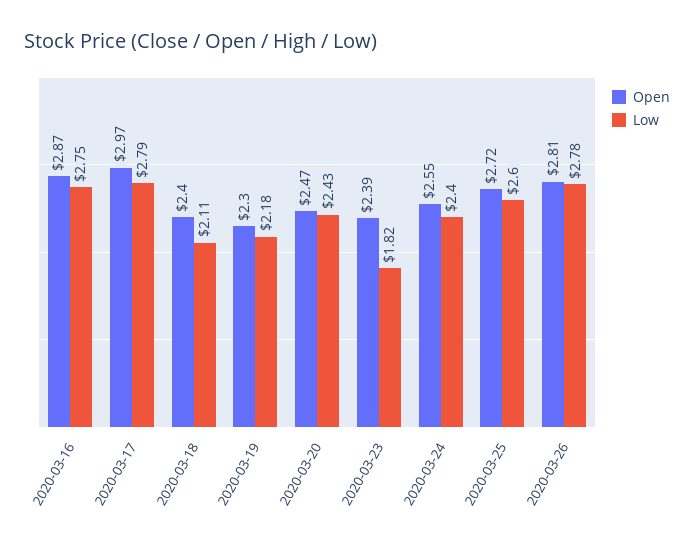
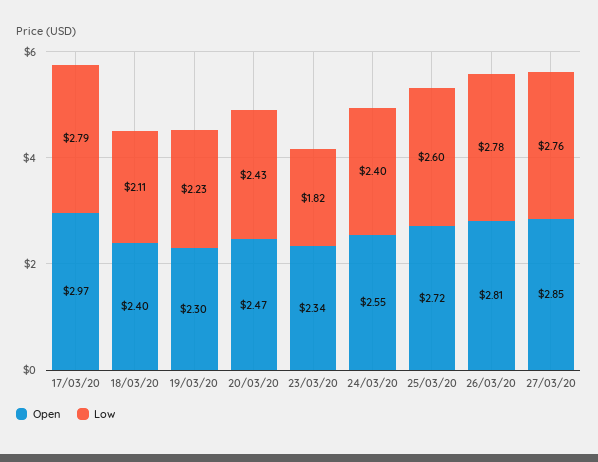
Open, 2020-03-16: 2.87 -> none
Low, 2020-03-16: 2.75 -> none
Low, 2020-03-19: 2.18 -> 2.23
Open, 2020-03-23: 2.39 -> 2.34
Open, 27/03/20: none -> 2.85
Low, 27/03/20: none -> 2.76

